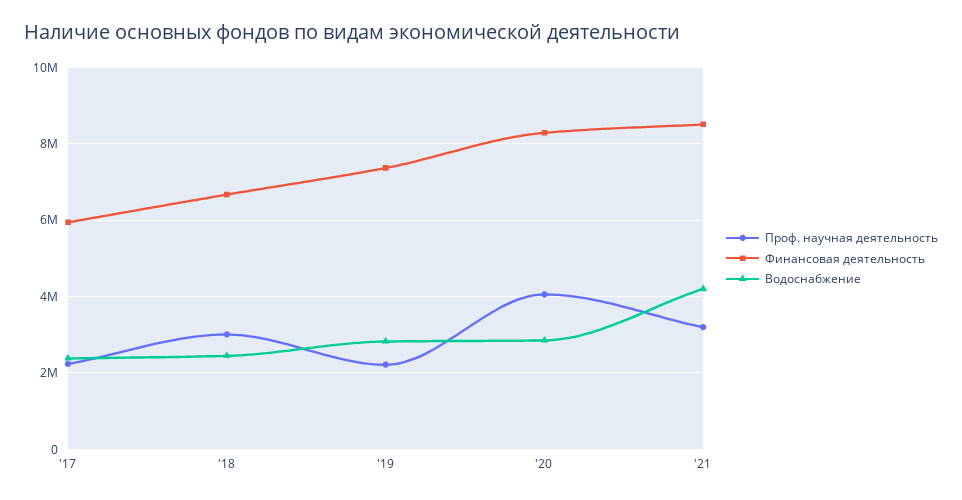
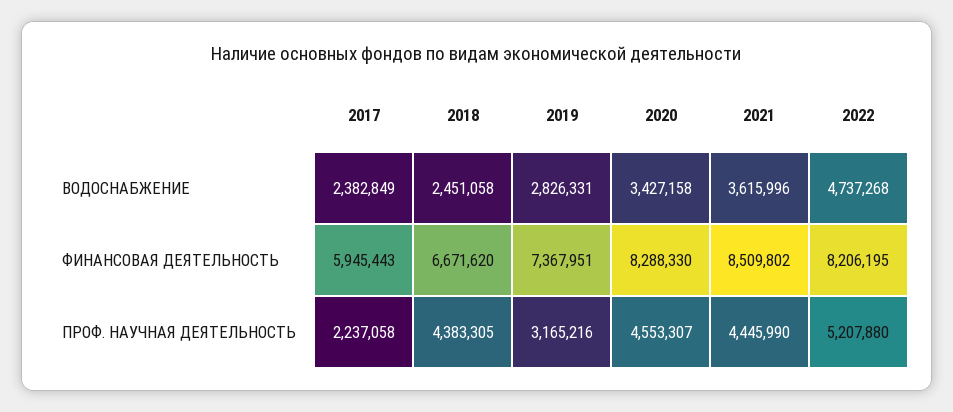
Проф. научная деятельность, '18: 3000000 -> 4383305
Проф. научная деятельность, '19: 2200000 -> 3165216
Проф. научная деятельность, '20: 4000000 -> 4553307
Водоснабжение, '20: 2800000 -> 3427158
Проф. научная деятельность, '21: 3200000 -> 4445990
Водоснабжение, '21: 4200000 -> 3615996
Водоснабжение, 2022: none -> 4737268
Финансовая деятельность, 2022: none -> 8206195
Проф. научная деятельность, 2022: none -> 5207880

